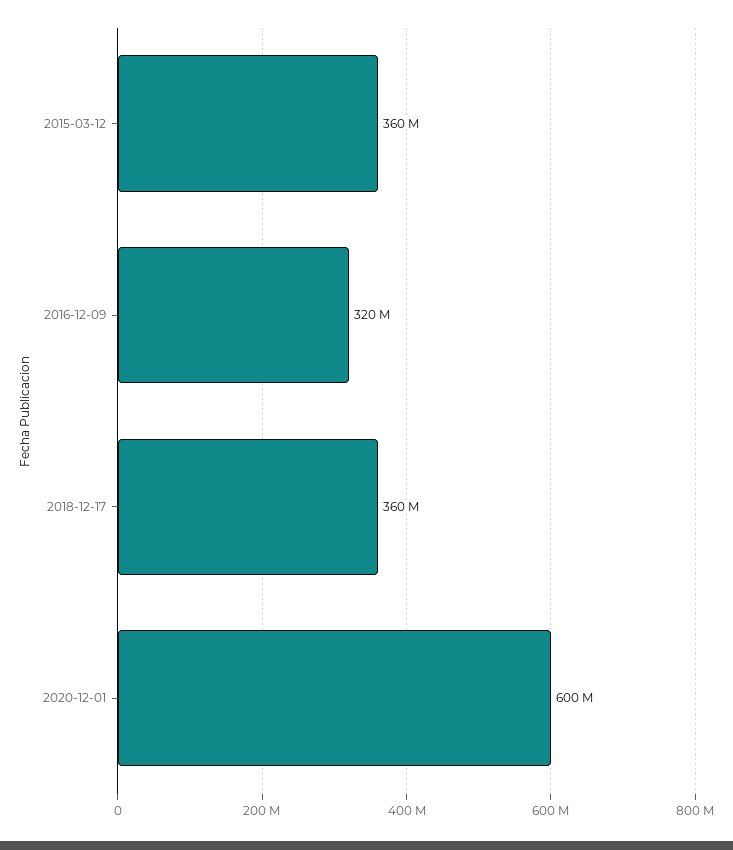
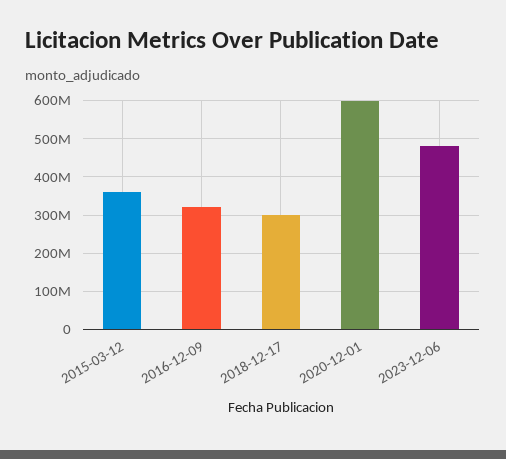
2018-12-17: 360000000 -> 300000000
2023-12-06: none -> 480000000

